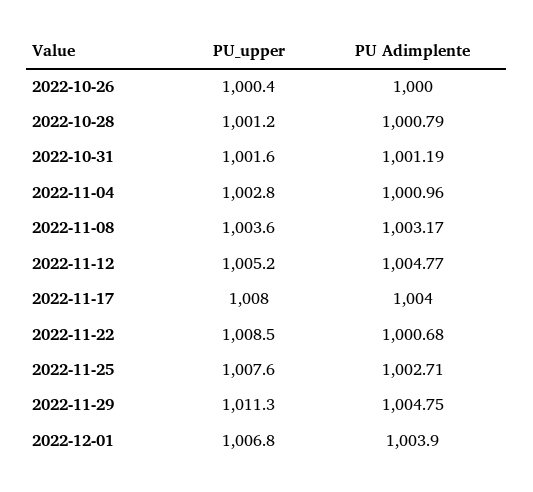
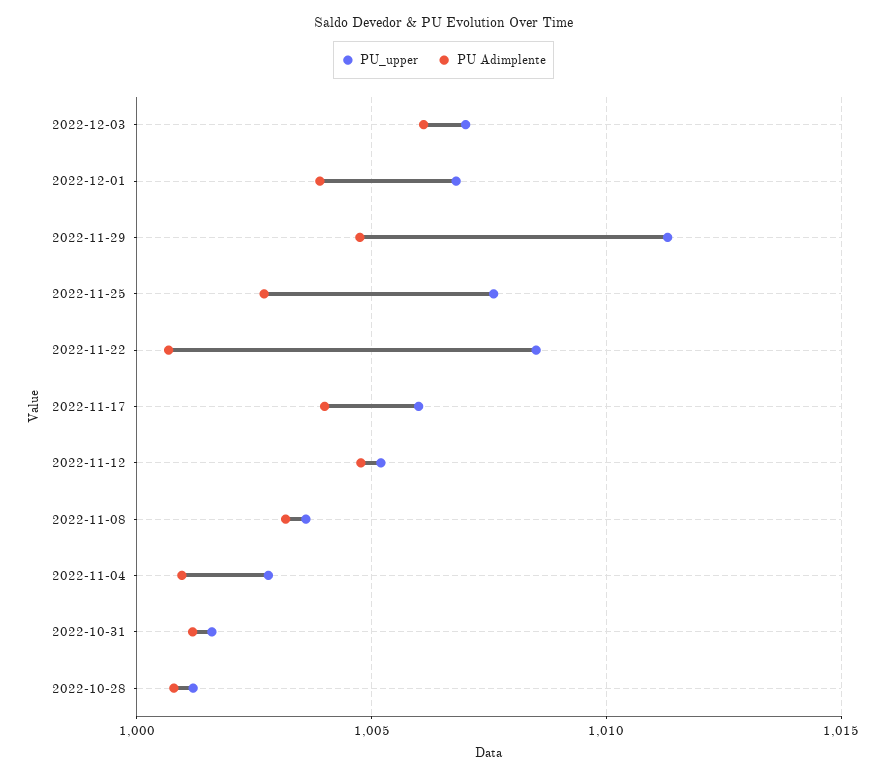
PU_upper, 2022-10-26: 1000.4 -> none
PU Adimplente, 2022-10-26: 1000 -> none
PU_upper, 2022-11-17: 1008 -> 1006
PU_upper, 2022-12-03: none -> 1007
PU Adimplente, 2022-12-03: none -> 1006

